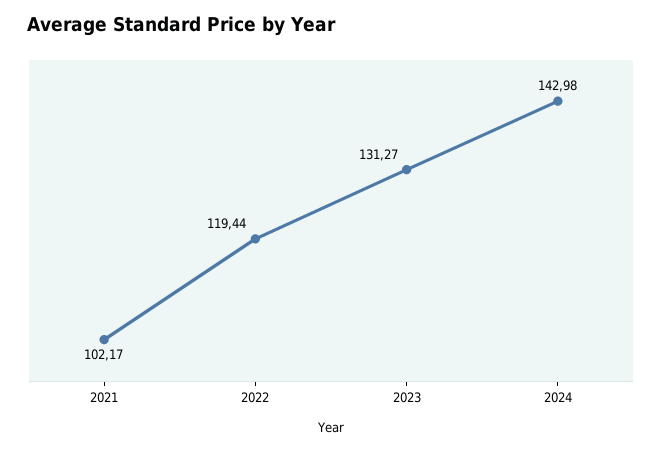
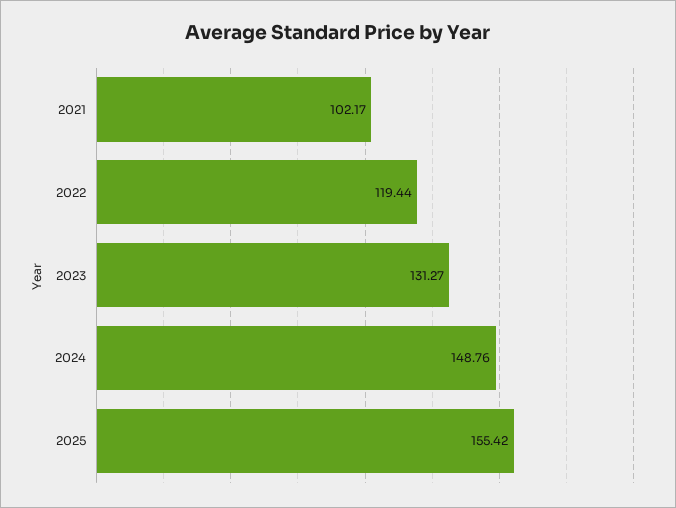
2024: 142.98 -> 148.76
2025: none -> 155.42

